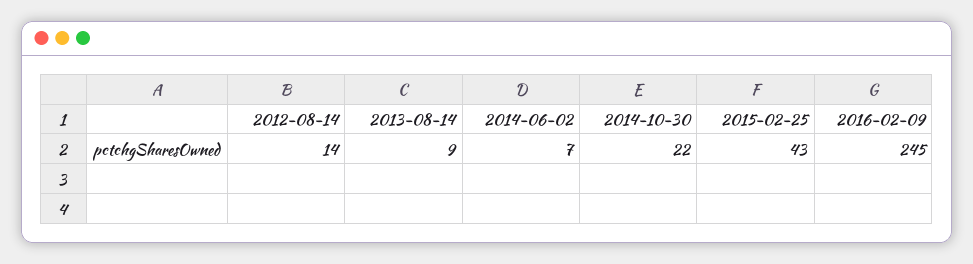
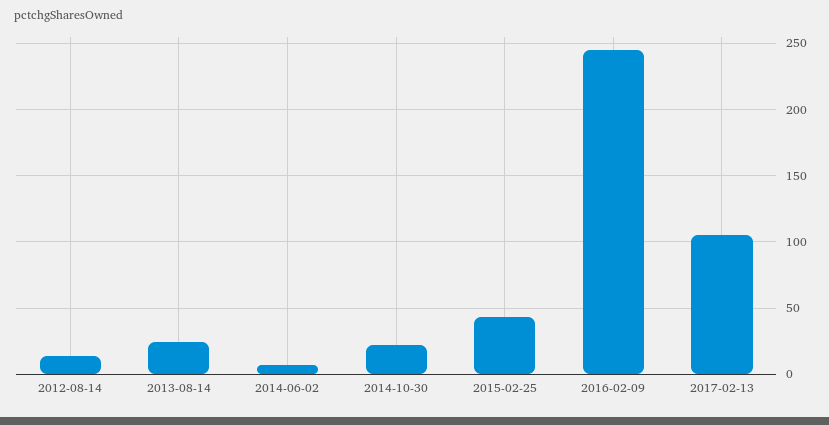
2013-08-14: 9 -> 25
2017-02-13: none -> 105

